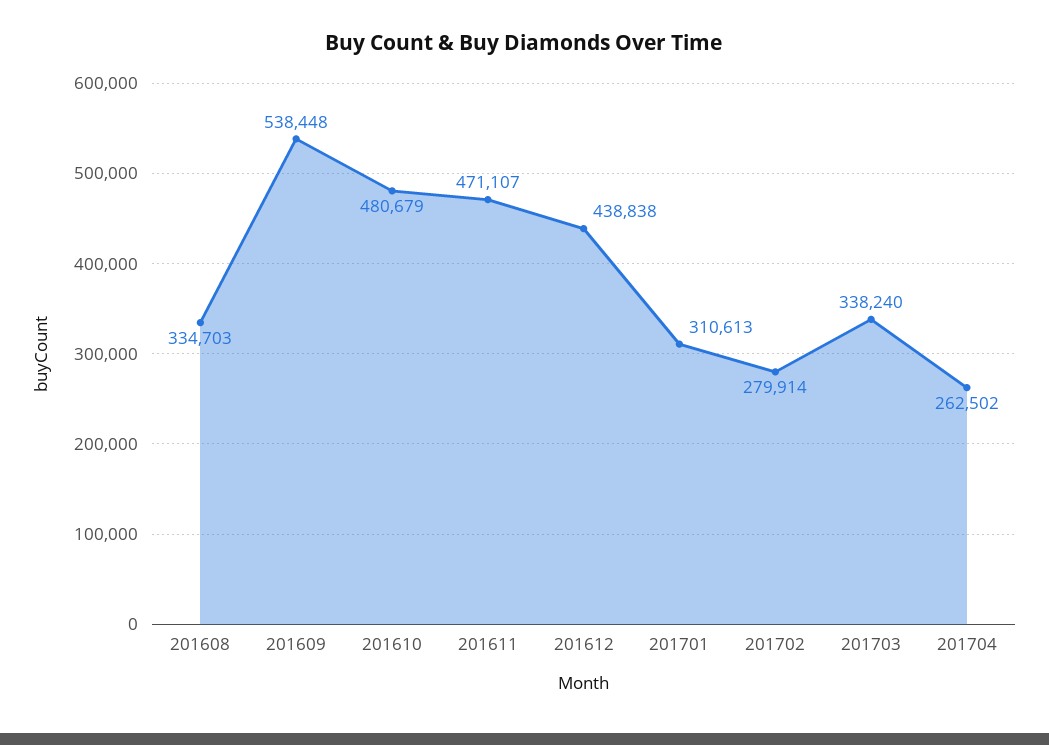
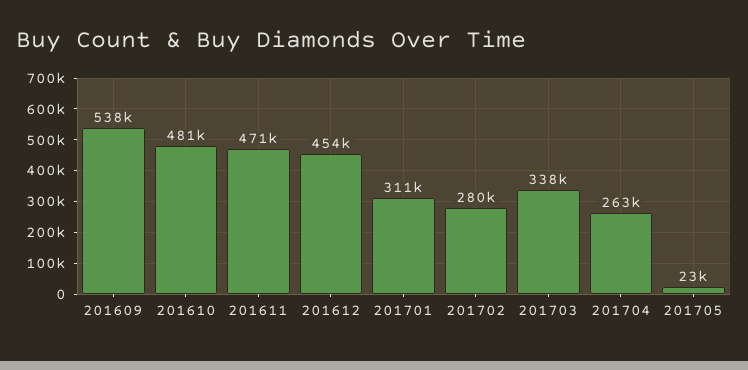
201608: 334703 -> none
201612: 438838 -> 454000
201705: none -> 23000

